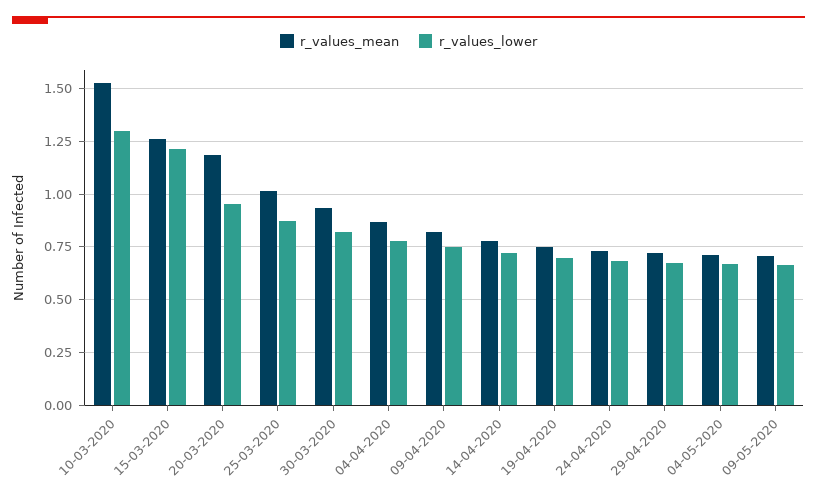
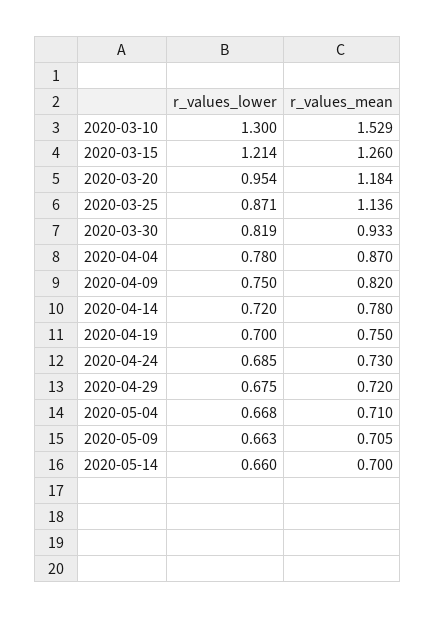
r_values_mean, 25-03-2020: 1 -> 1.136
r_values_lower, 2020-05-14: none -> 0.66
r_values_mean, 2020-05-14: none -> 0.7

